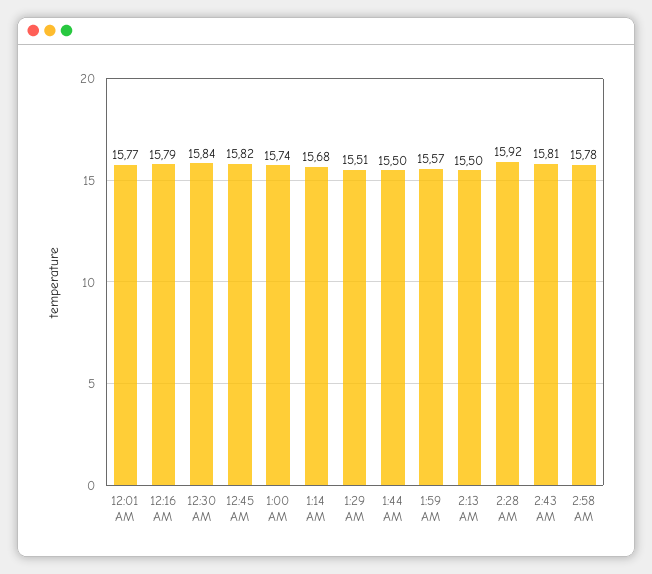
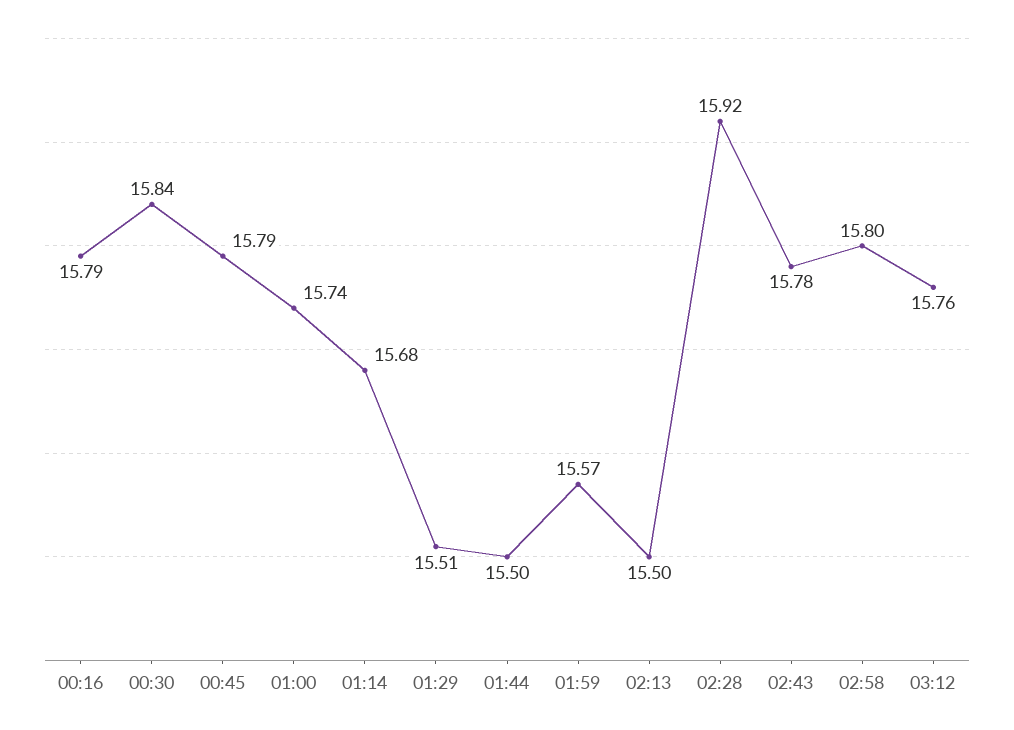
12:01 AM: 15.77 -> none
12:45 AM: 15.82 -> 15.79
2:43 AM: 15.81 -> 15.78
2:58 AM: 15.78 -> 15.8
03:12: none -> 15.76

